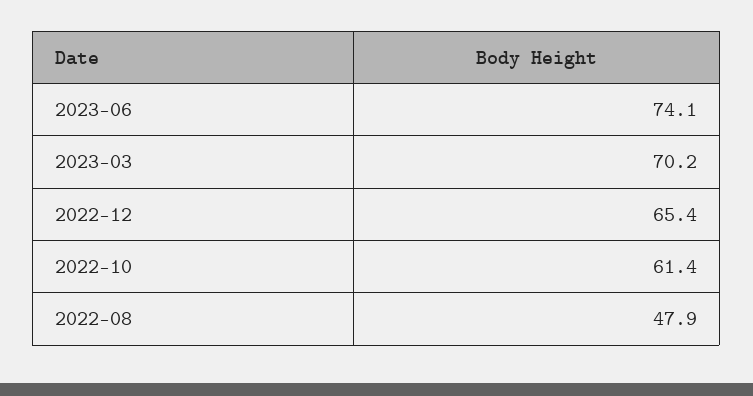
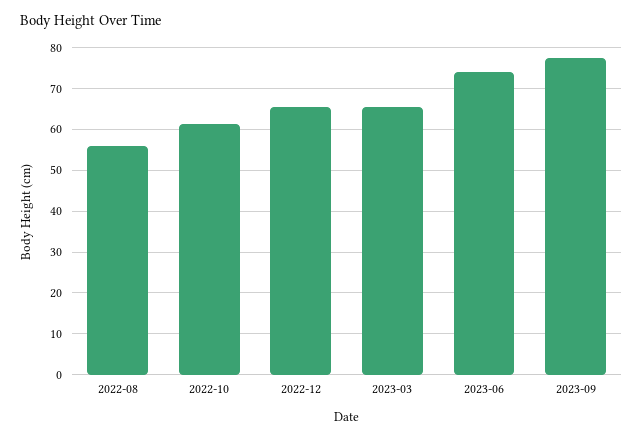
2023-03: 70.2 -> 66
2022-08: 47.9 -> 56
2023-09: none -> 78

